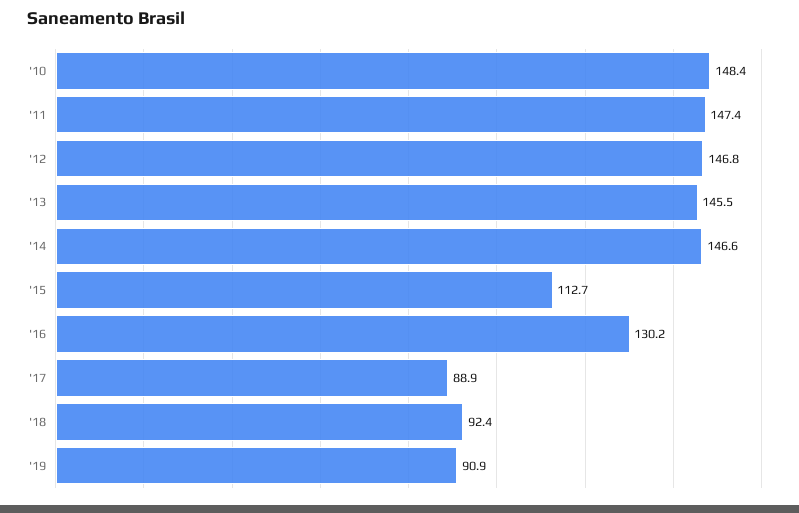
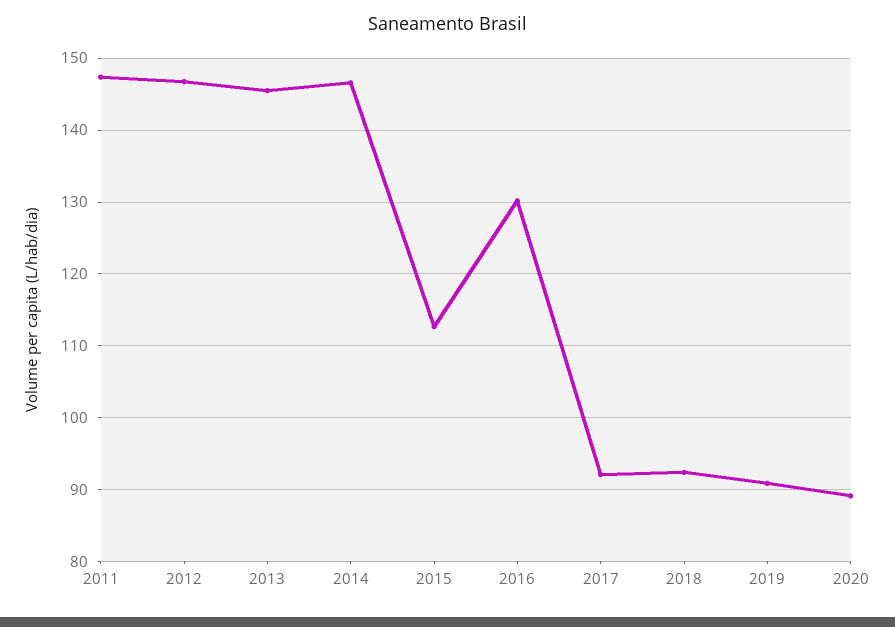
'10: 148.4 -> none
'17: 88.9 -> 92
2020: none -> 89

